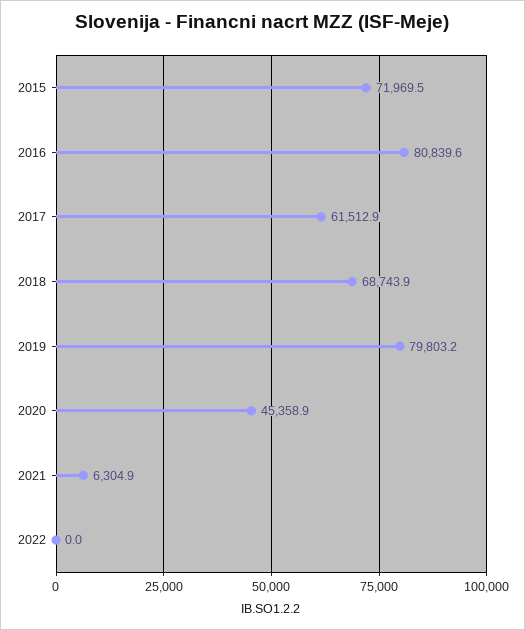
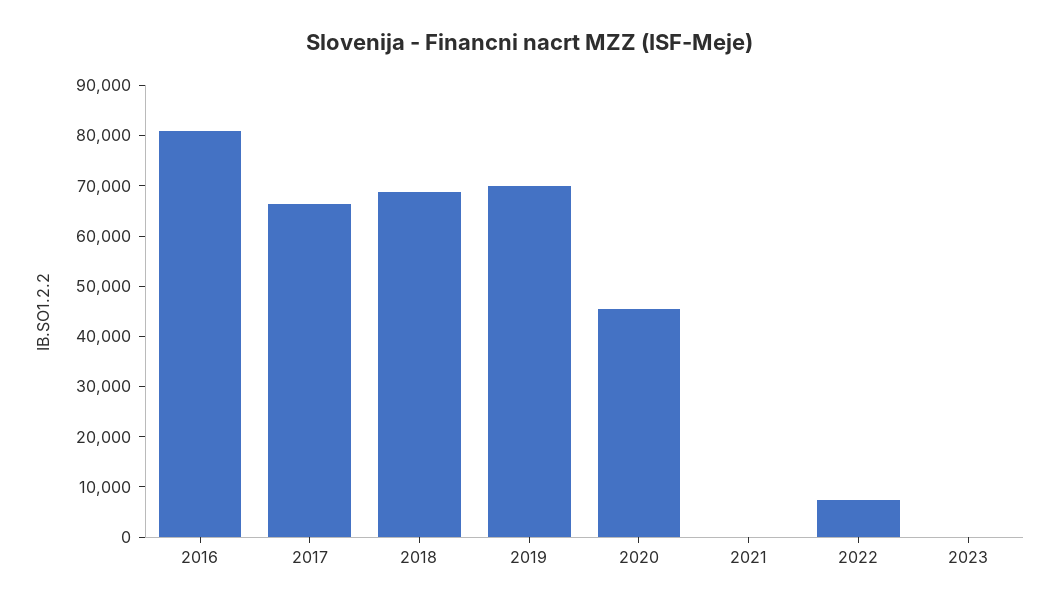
2015: 71969.5 -> none
2017: 61512.9 -> 66000
2019: 79803.2 -> 70000
2021: 6304.9 -> 0
2022: 0 -> 8000
2023: none -> 0

